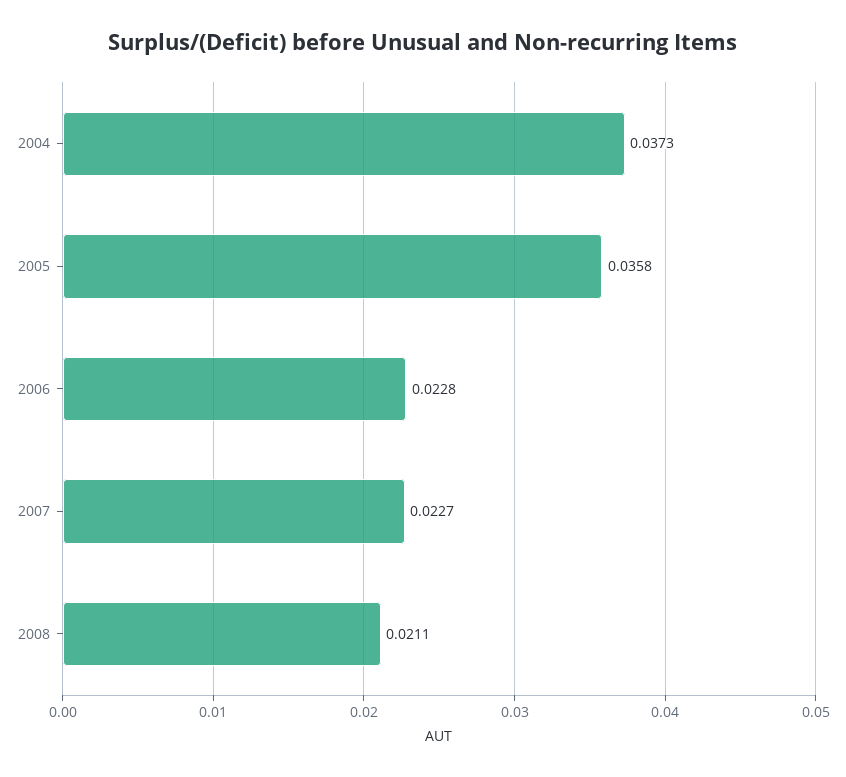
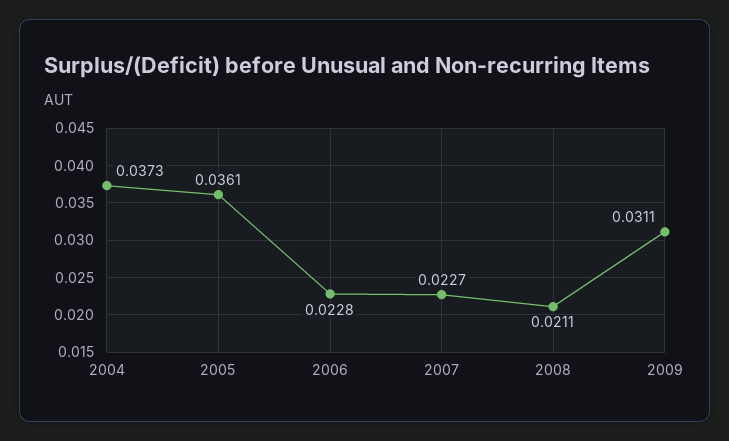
2005: 0.0358 -> 0.0361
2009: none -> 0.0311

